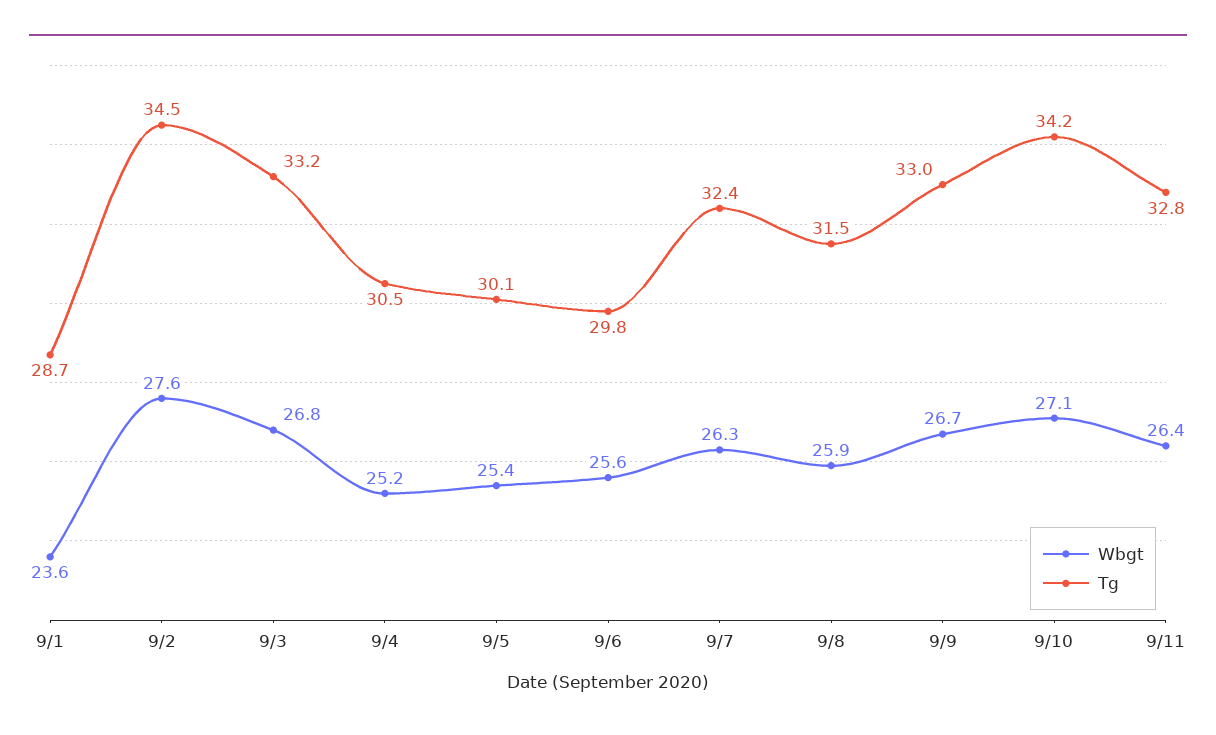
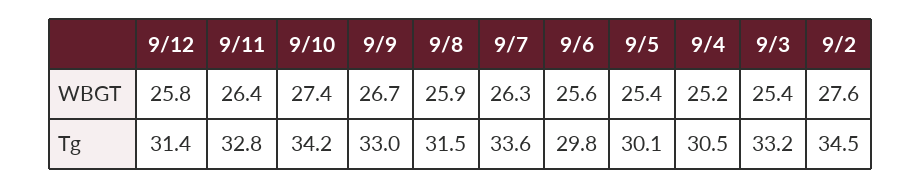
Wbgt, 9/1: 23.6 -> none
Tg, 9/1: 28.7 -> none
Wbgt, 9/3: 26.8 -> 25.4
Tg, 9/7: 32.4 -> 33.6
Wbgt, 9/10: 27.1 -> 27.4
Wbgt, 9/12: none -> 25.8
Tg, 9/12: none -> 31.4

